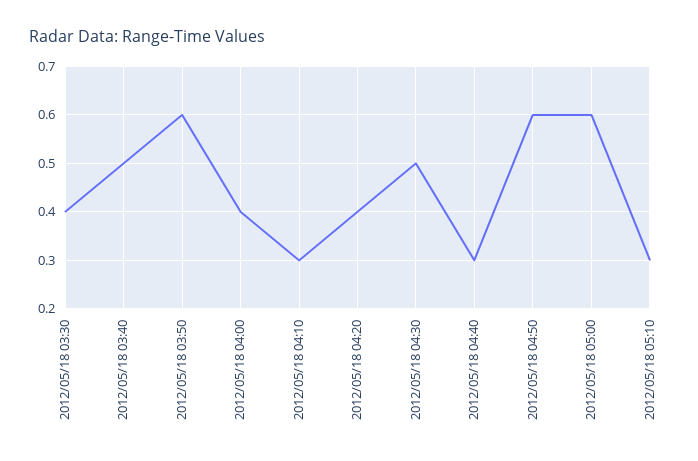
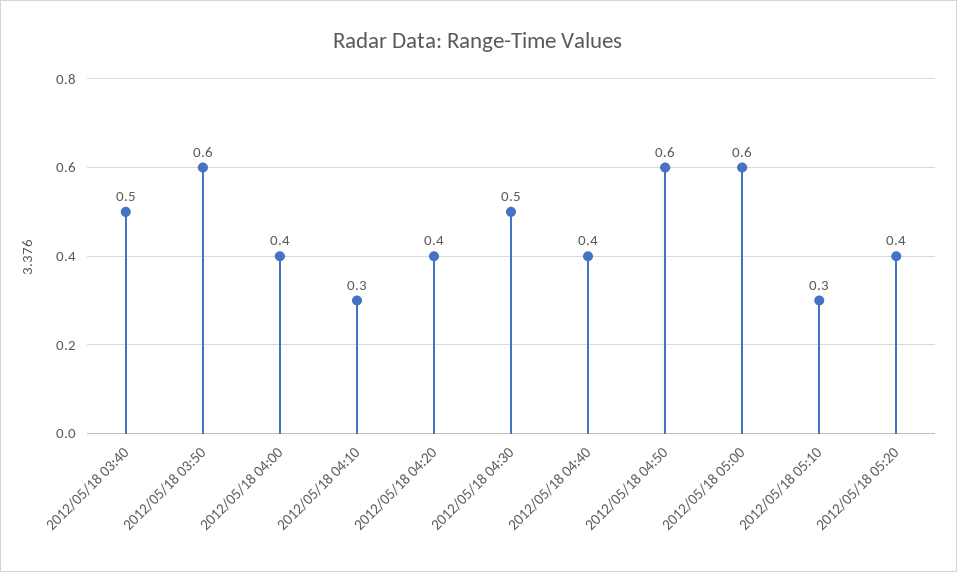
2012/05/18 03:30: 0.4 -> none
2012/05/18 04:40: 0.3 -> 0.4
2012/05/18 05:20: none -> 0.4

